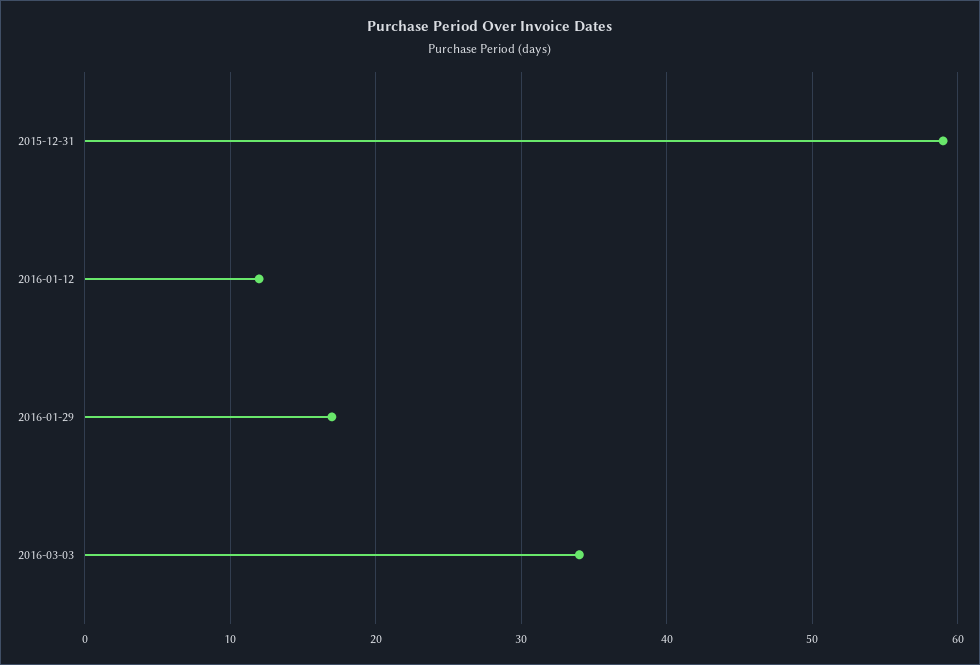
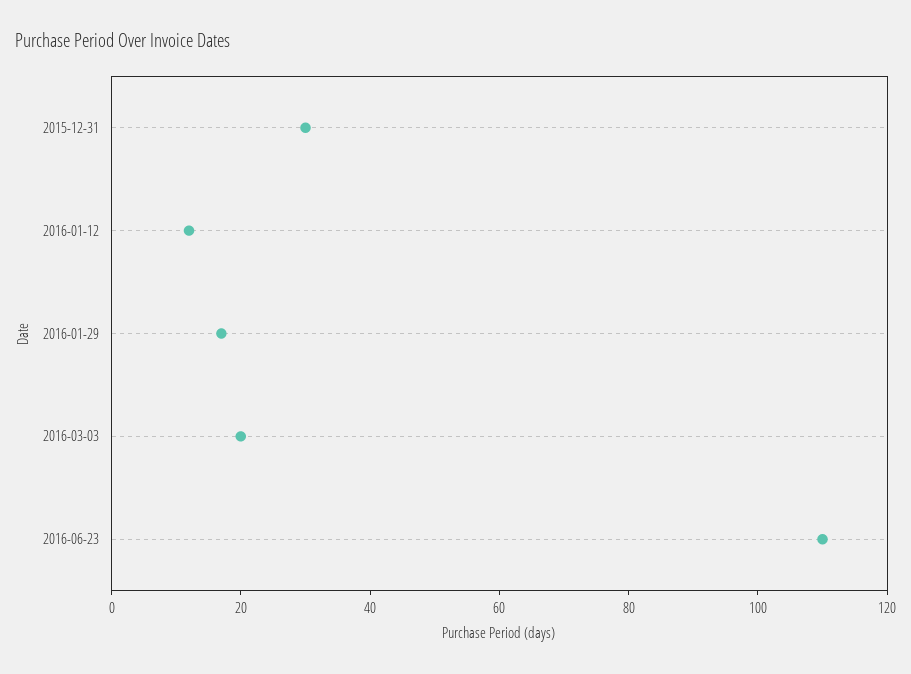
2015-12-31: 59 -> 30
2016-03-03: 34 -> 20
2016-06-23: none -> 110

